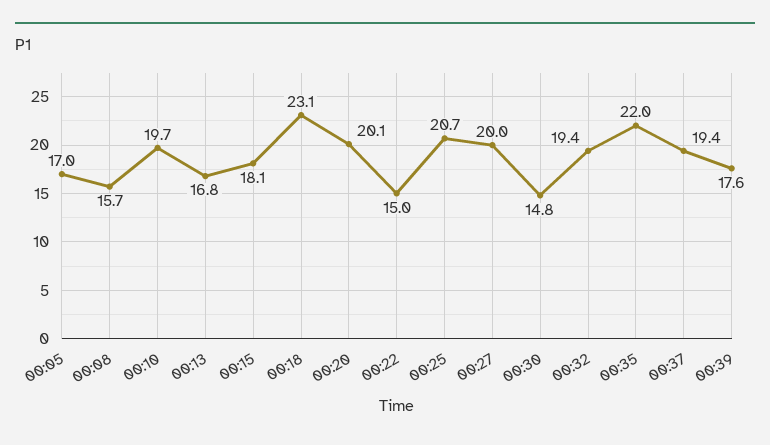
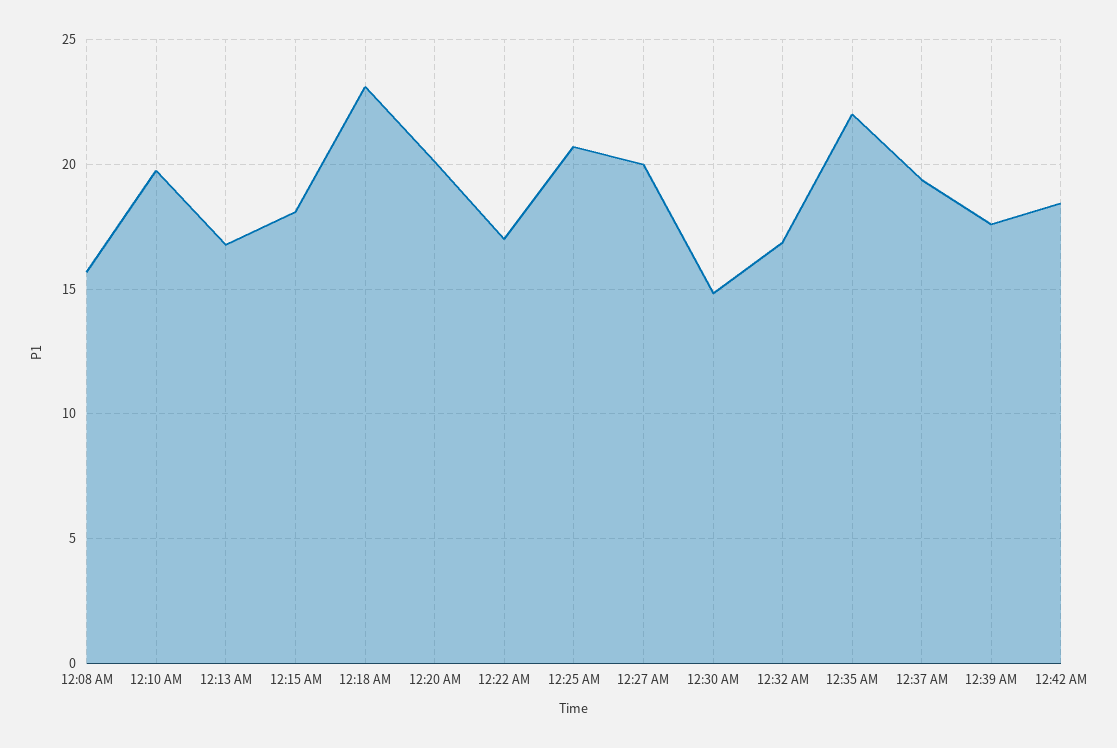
00:05: 17 -> none
00:22: 15 -> 17
00:32: 19.4 -> 17
12:42 AM: none -> 18.5

